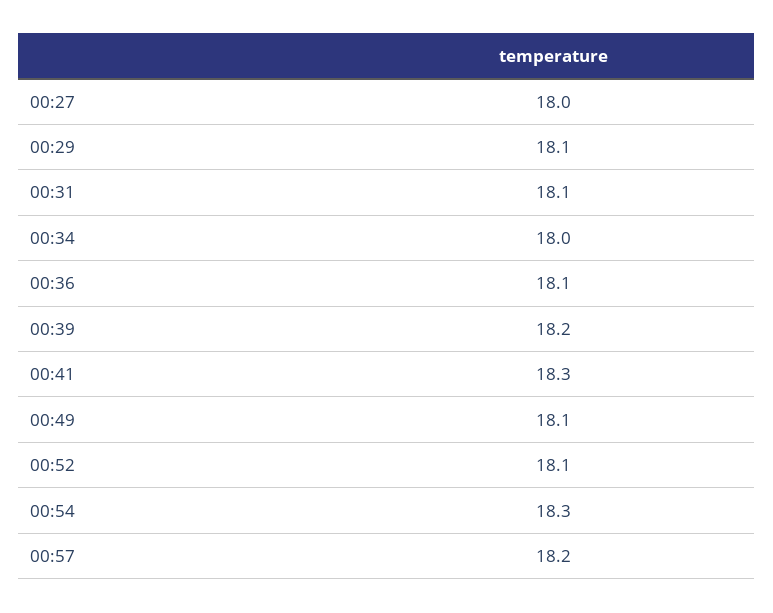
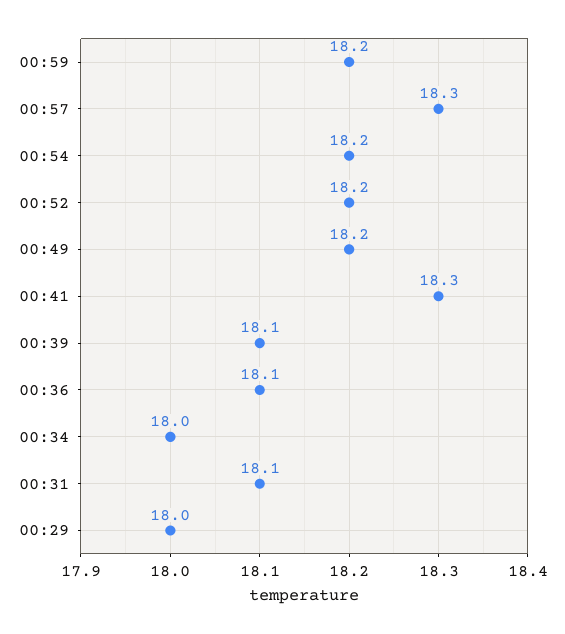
00:27: 18 -> none
00:29: 18.1 -> 18
00:39: 18.2 -> 18.1
00:49: 18.1 -> 18.2
00:52: 18.1 -> 18.2
00:54: 18.3 -> 18.2
00:57: 18.2 -> 18.3
00:59: none -> 18.2

